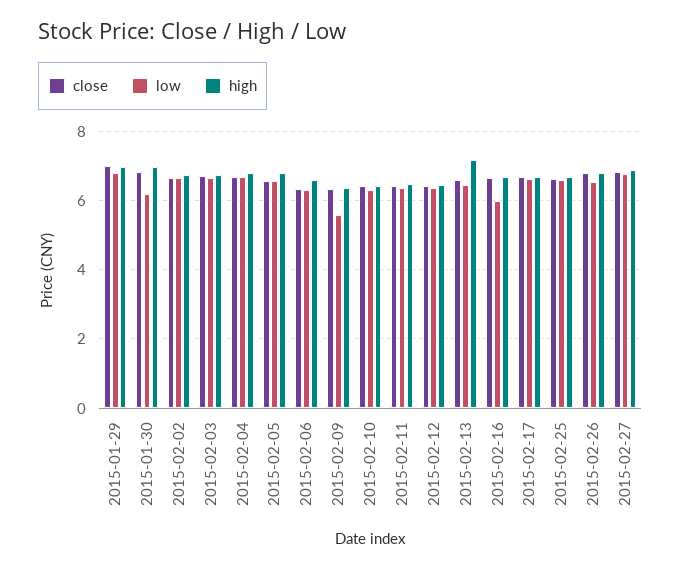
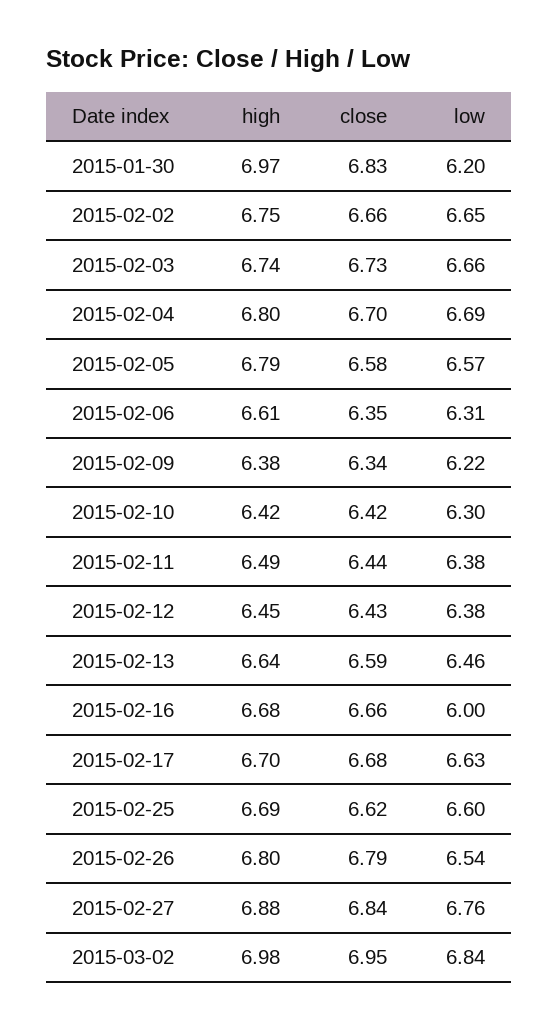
close, 2015-01-29: 7 -> none
low, 2015-01-29: 6.8 -> none
high, 2015-01-29: 7 -> none
low, 2015-02-09: 5.6 -> 6.22
high, 2015-02-13: 7.2 -> 6.64
high, 2015-03-02: none -> 6.98
close, 2015-03-02: none -> 6.95
low, 2015-03-02: none -> 6.84

